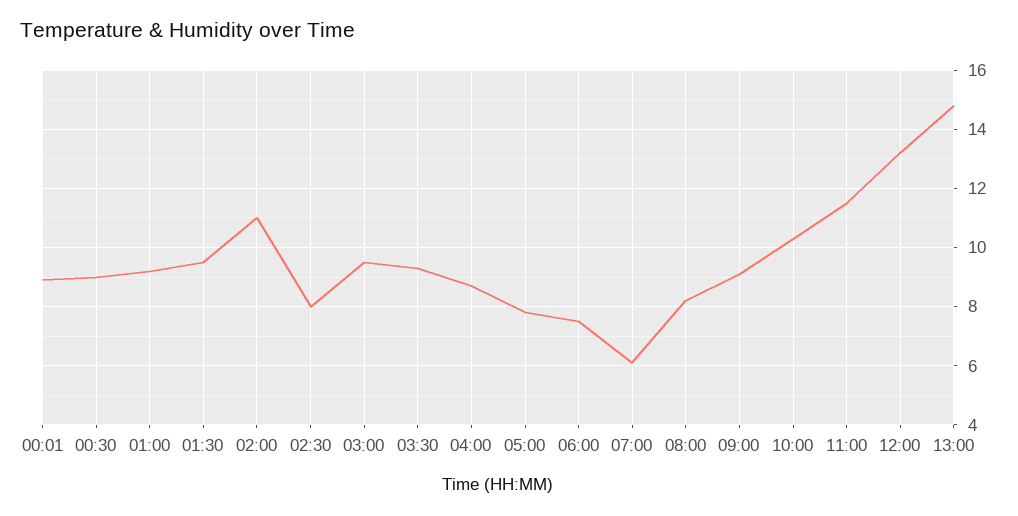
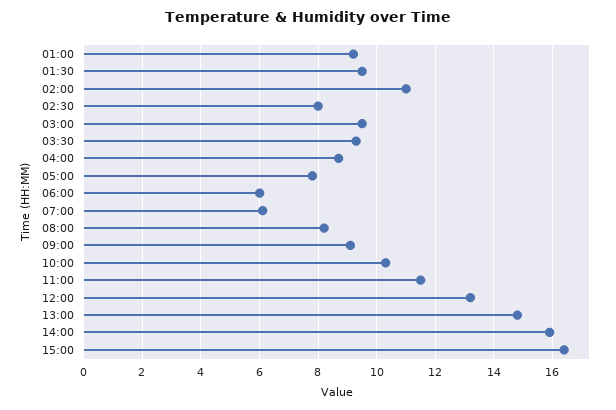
00:01: 9 -> none
00:30: 9 -> none
06:00: 7.5 -> 6
14:00: none -> 16
15:00: none -> 16.5

